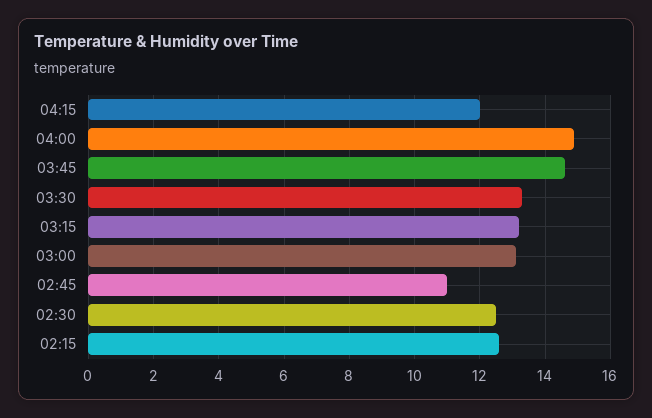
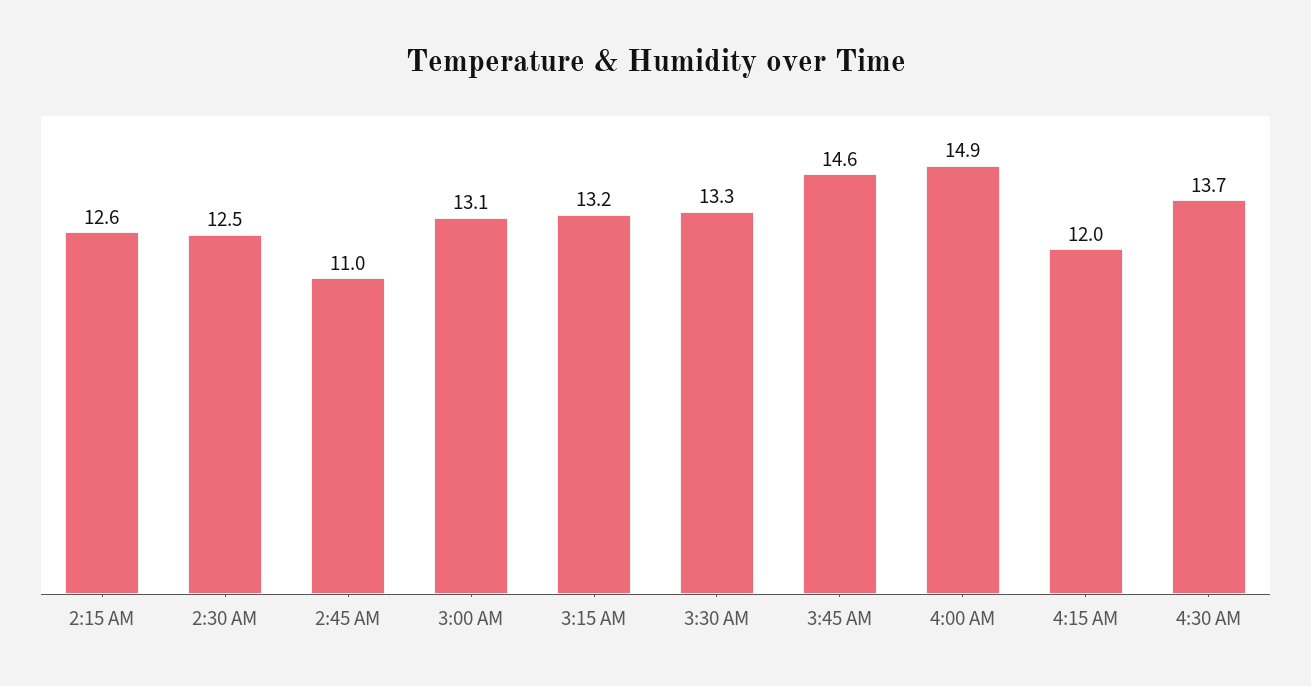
4:30 AM: none -> 13.7

